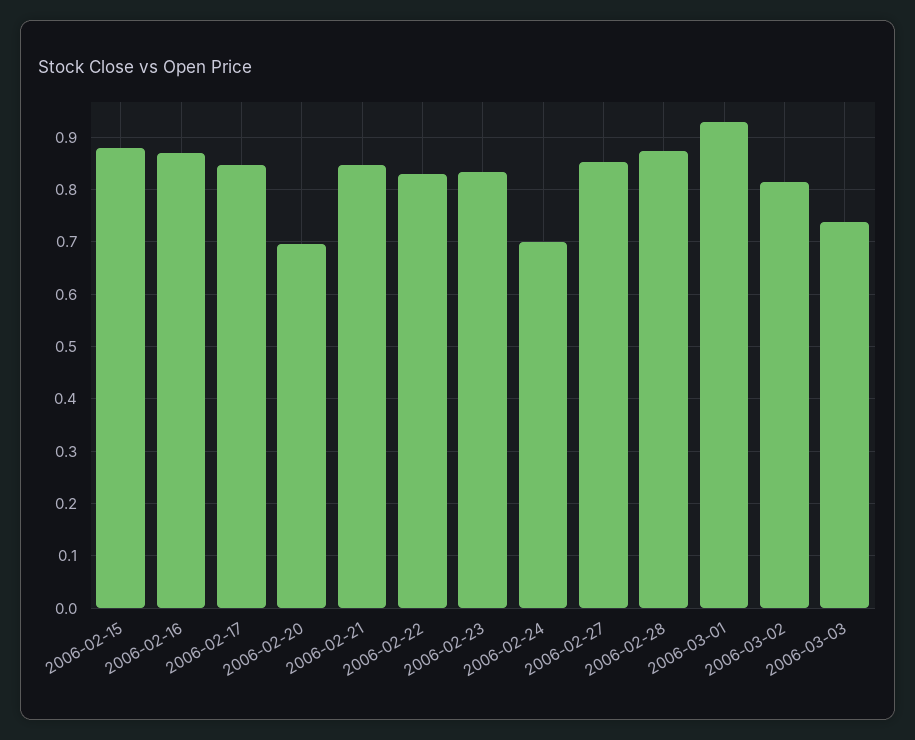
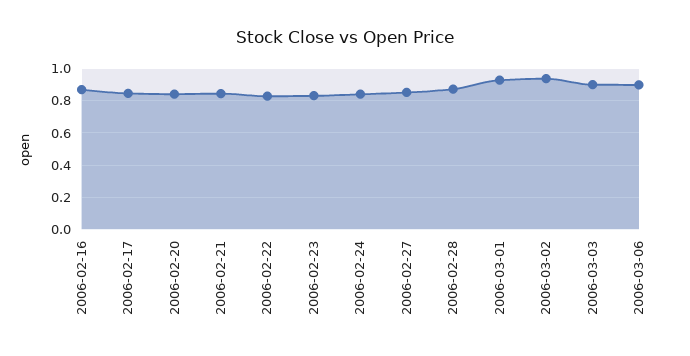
2006-02-15: 0.88 -> none
2006-02-20: 0.7 -> 0.85
2006-02-24: 0.7 -> 0.85
2006-03-02: 0.82 -> 0.95
2006-03-03: 0.74 -> 0.9
2006-03-06: none -> 0.9

